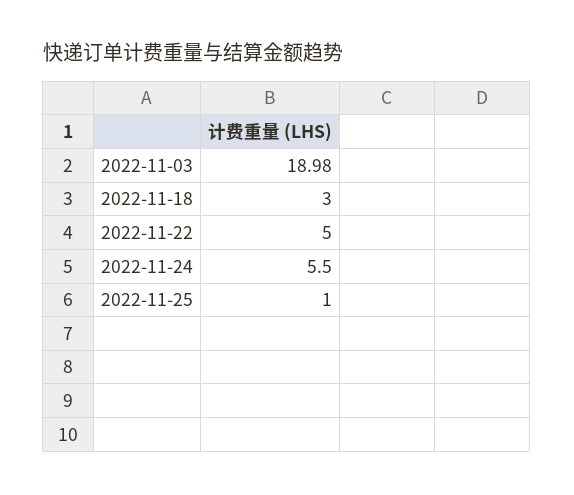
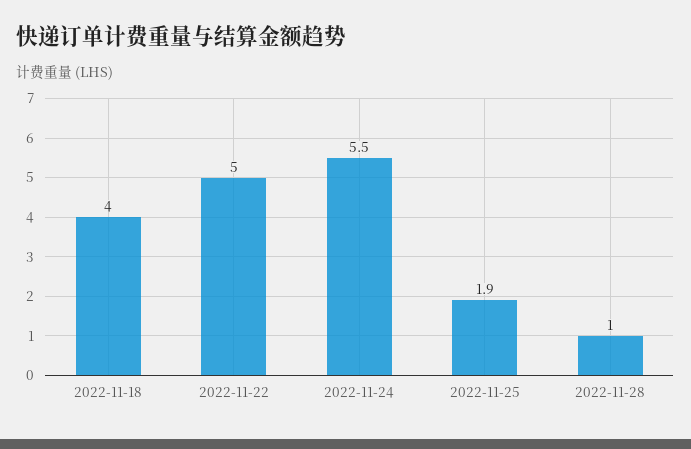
2022-11-03: 18.98 -> none
2022-11-18: 3 -> 4
2022-11-25: 1 -> 1.9
2022-11-28: none -> 1

